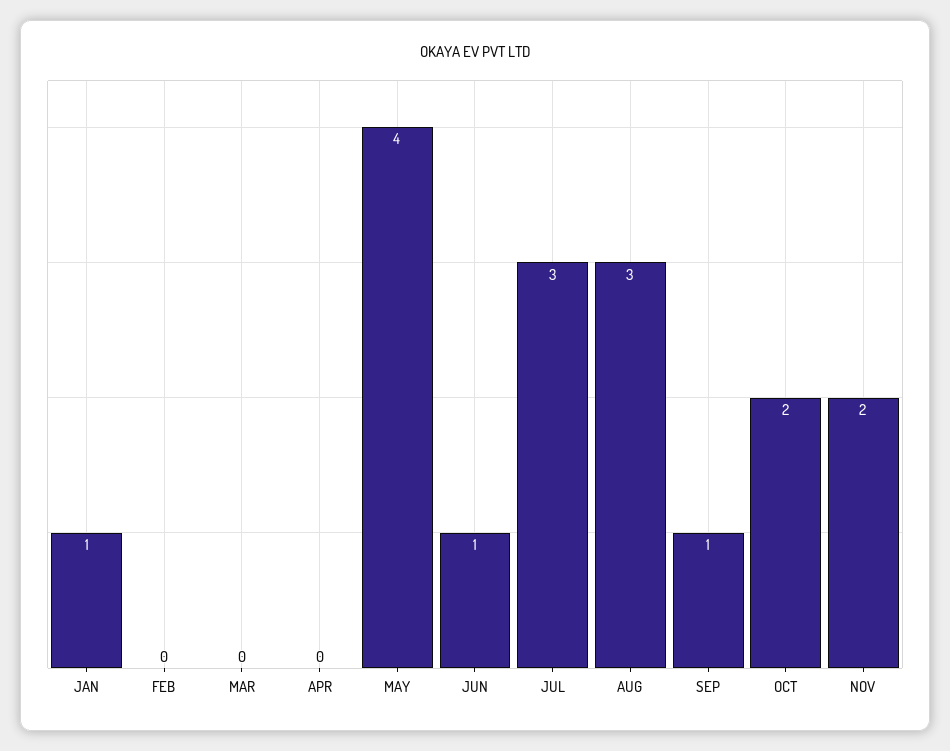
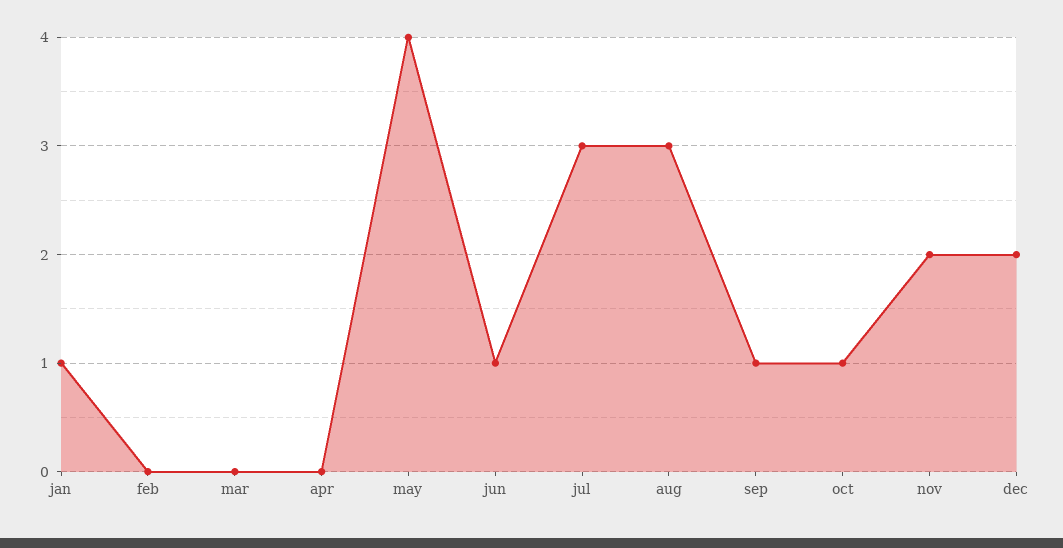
OCT: 2 -> 1
dec: none -> 2

